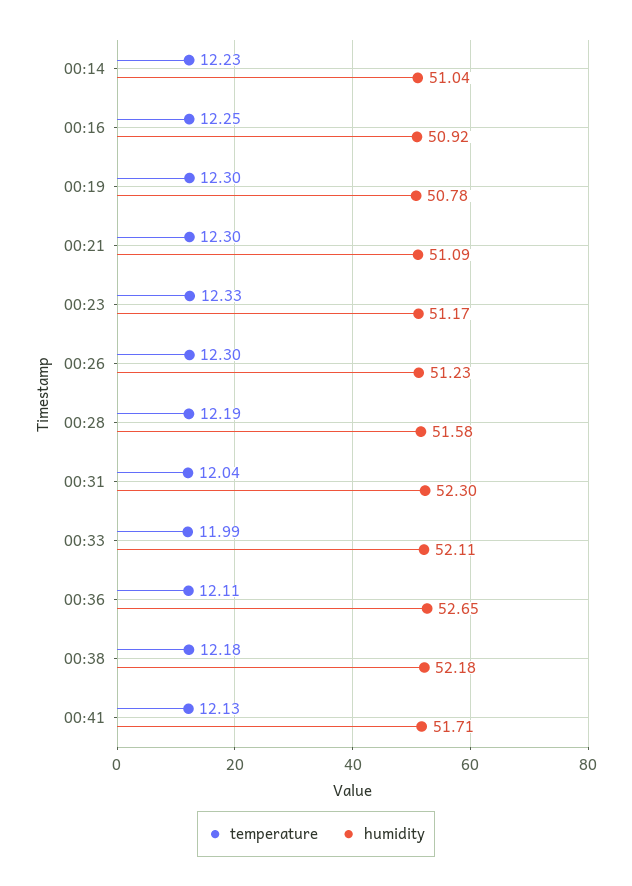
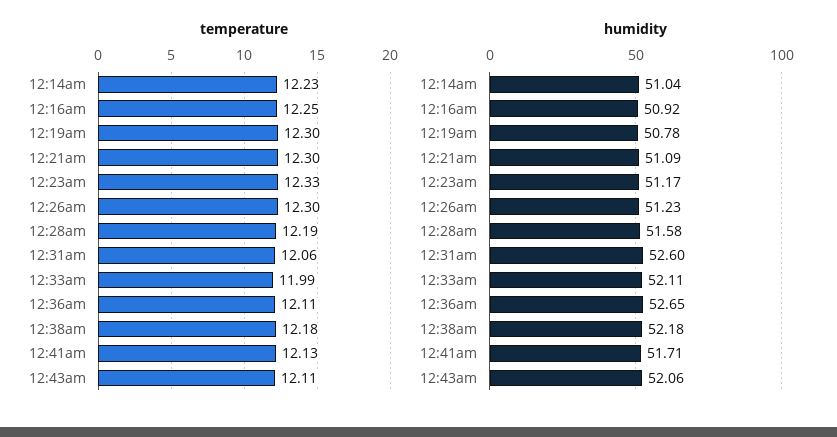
temperature, 00:31: 12.04 -> 12.06
humidity, 00:31: 52.3 -> 52.6
temperature, 12:43am: none -> 12.11
humidity, 12:43am: none -> 52.06

